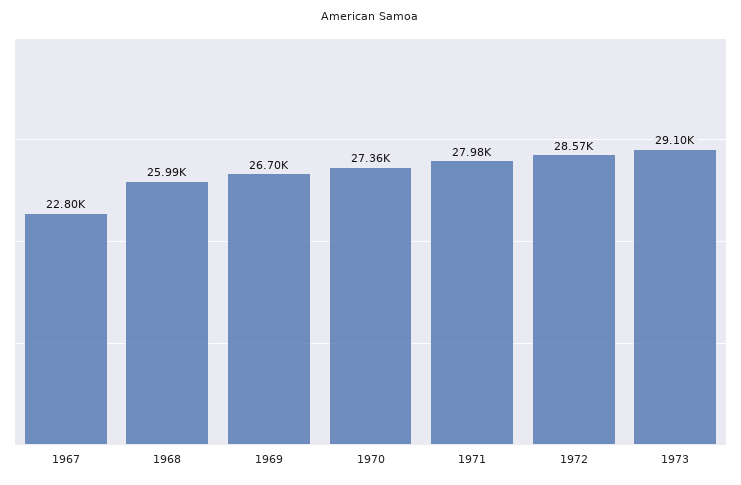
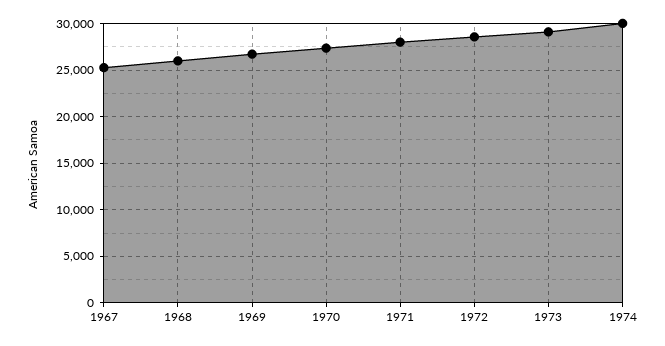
1967: 22800 -> 25000
1974: none -> 30000

